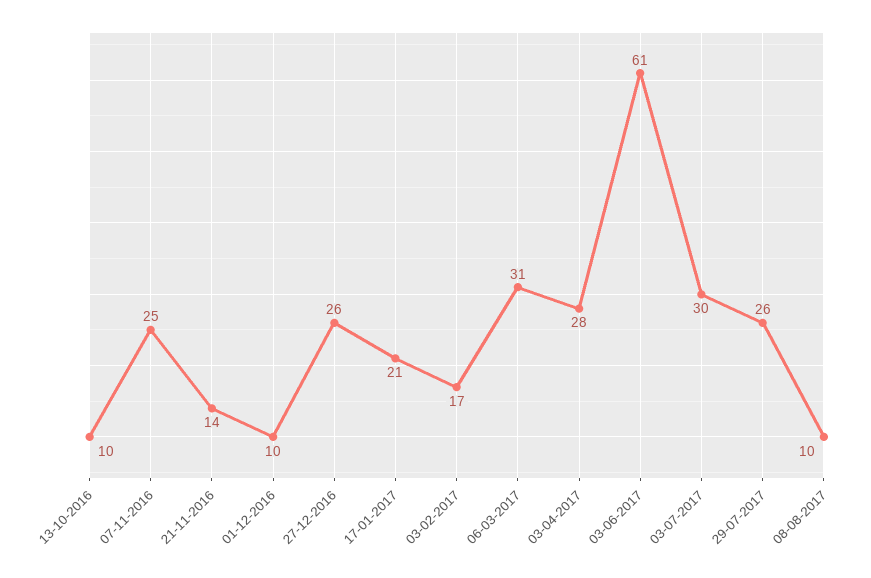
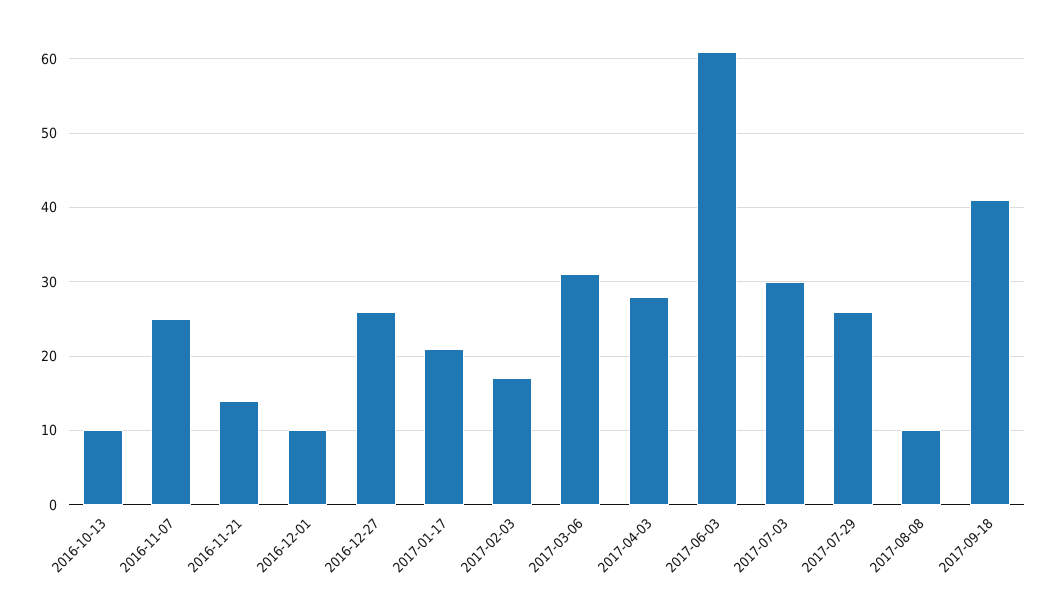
2017-09-18: none -> 41

